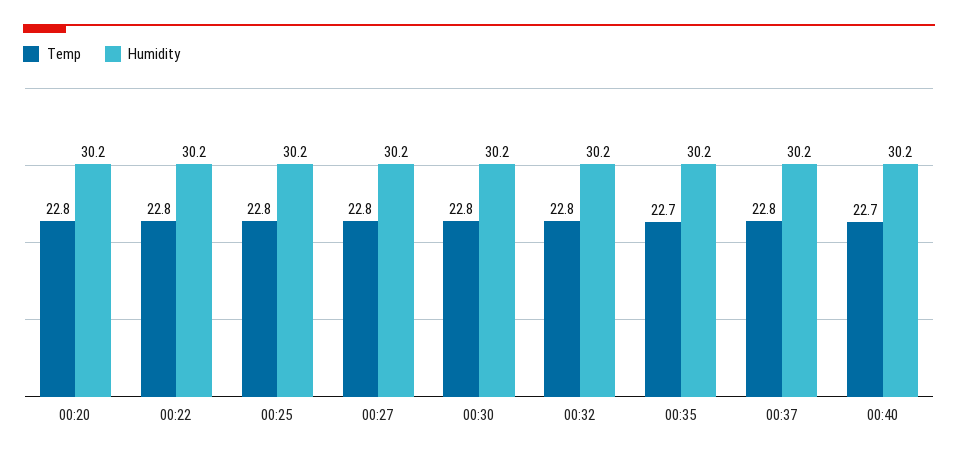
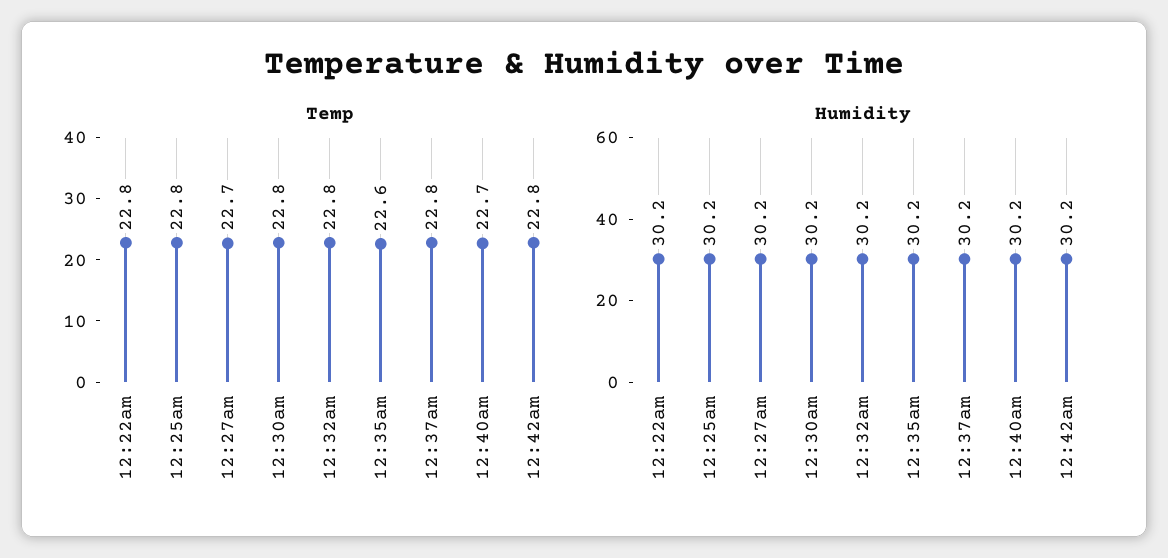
Temp, 00:20: 22.8 -> none
Humidity, 00:20: 30.2 -> none
Temp, 00:27: 22.8 -> 22.7
Temp, 00:35: 22.7 -> 22.6
Temp, 12:42am: none -> 22.8
Humidity, 12:42am: none -> 30.2

